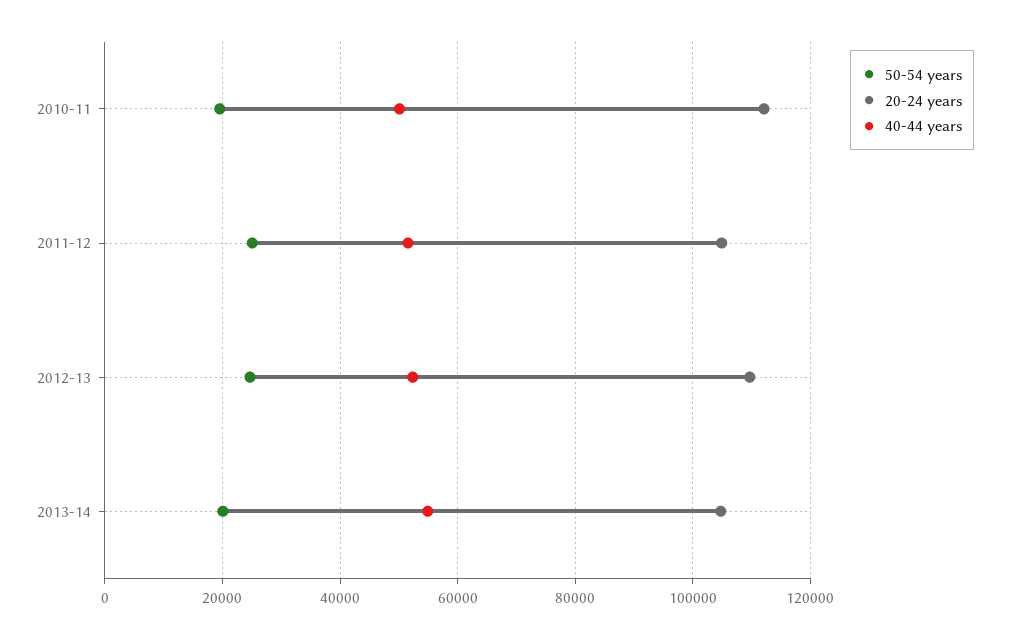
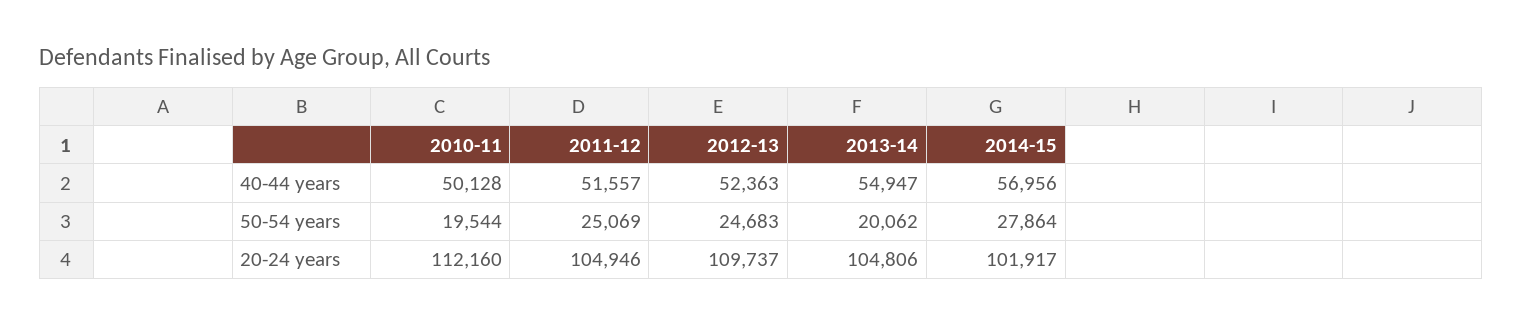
40-44 years, 2014-15: none -> 56956
50-54 years, 2014-15: none -> 27864
20-24 years, 2014-15: none -> 101917

